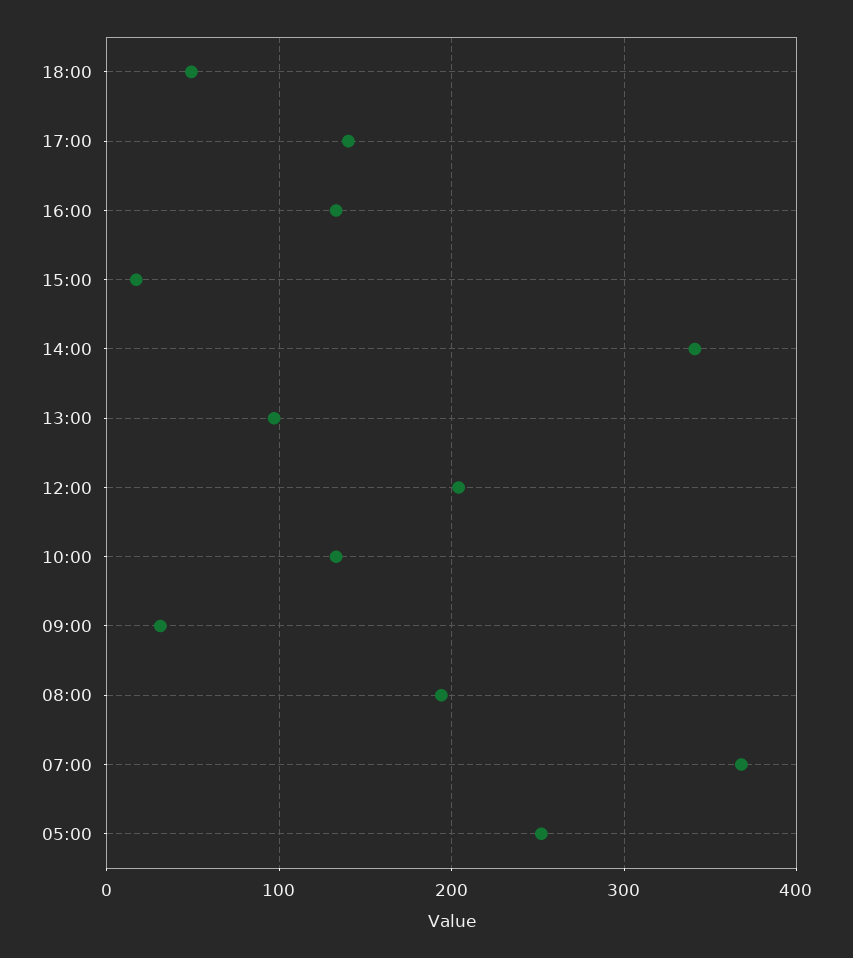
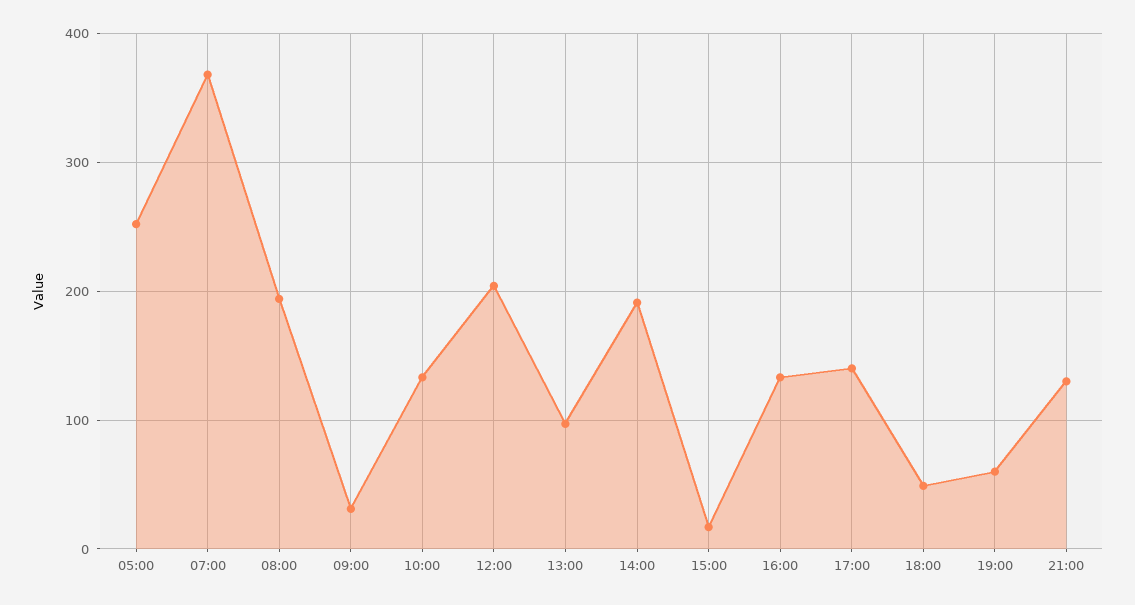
14:00: 340 -> 190
19:00: none -> 60
21:00: none -> 130

